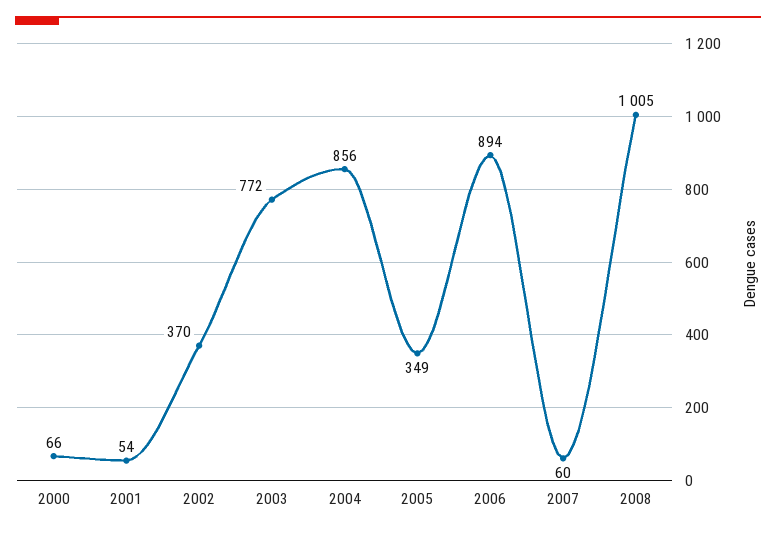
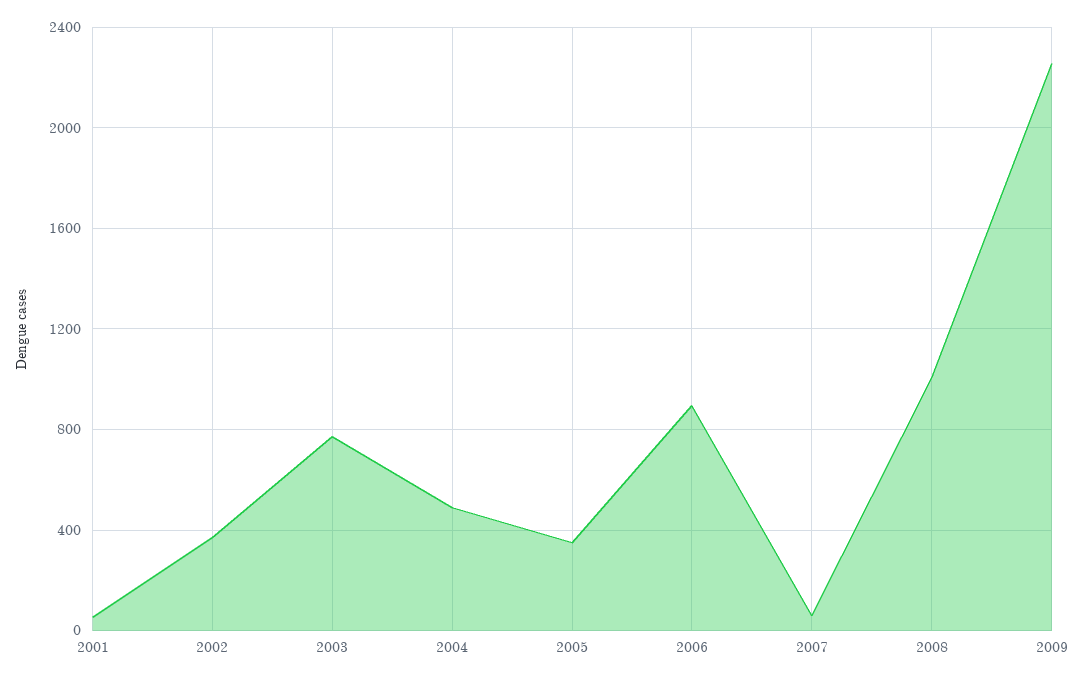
2000: 66 -> none
2004: 856 -> 500
2009: none -> 2250

